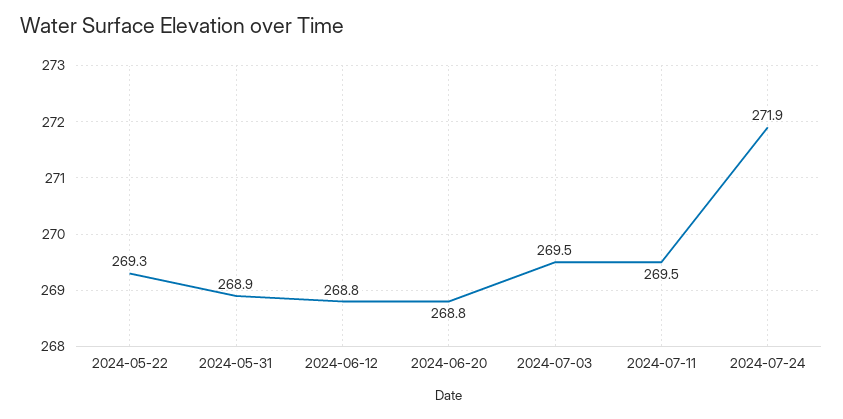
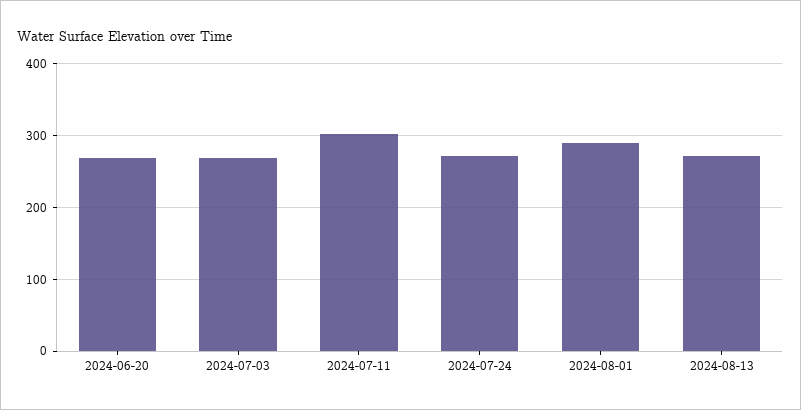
2024-05-22: 269.3 -> none
2024-05-31: 268.9 -> none
2024-06-12: 268.8 -> none
2024-07-11: 269.5 -> 300
2024-08-01: none -> 290
2024-08-13: none -> 270

